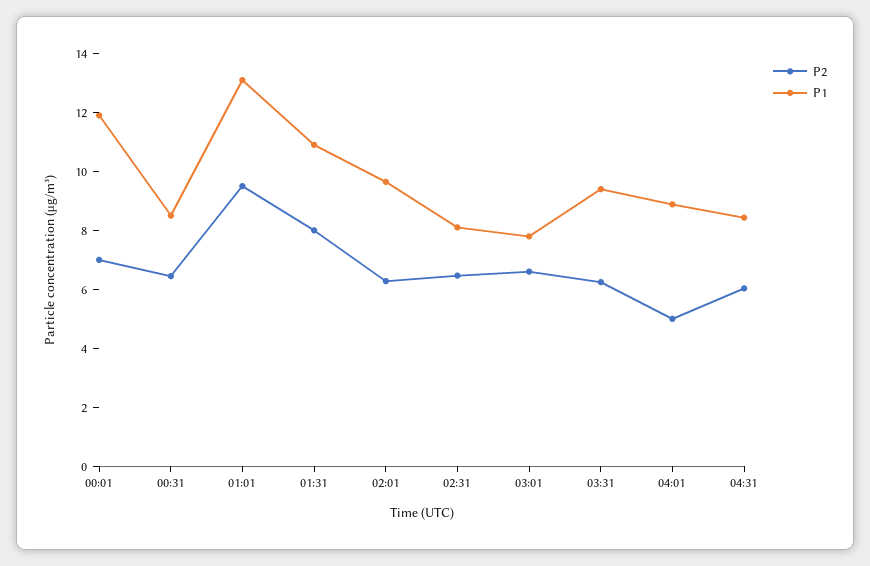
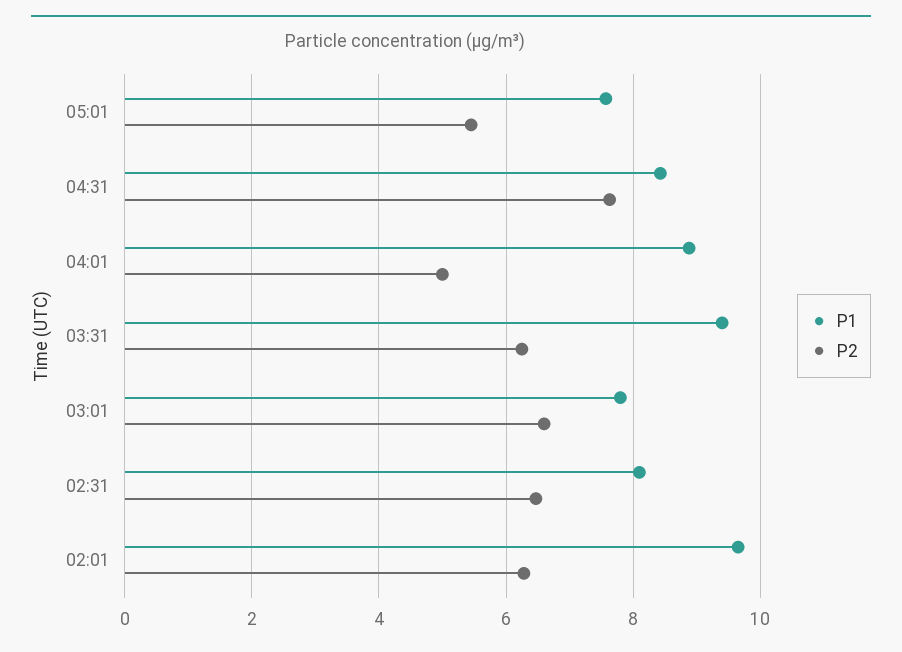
P2, 00:01: 7 -> none
P1, 00:01: 12 -> none
P2, 00:31: 6.5 -> none
P1, 00:31: 8.5 -> none
P2, 01:01: 9.5 -> none
P1, 01:01: 13 -> none
P2, 01:31: 8 -> none
P1, 01:31: 11 -> none
P2, 04:31: 6 -> 7.6
P1, 05:01: none -> 7.6
P2, 05:01: none -> 5.4

